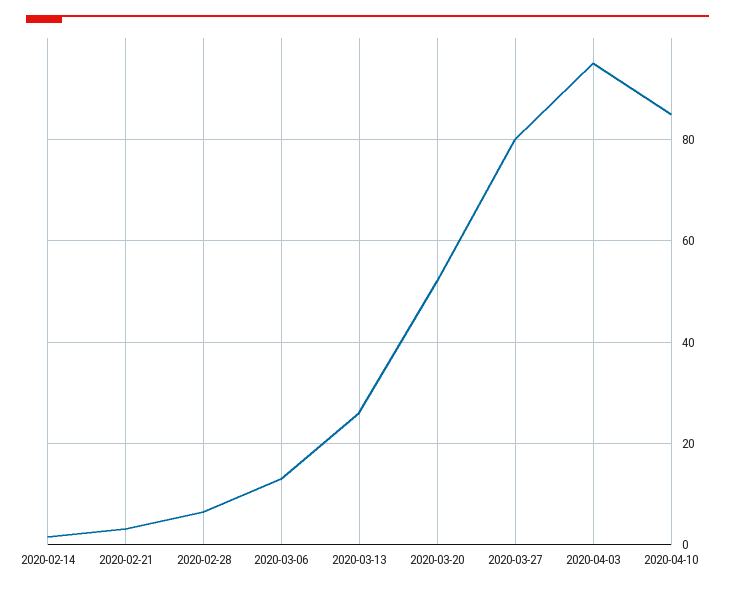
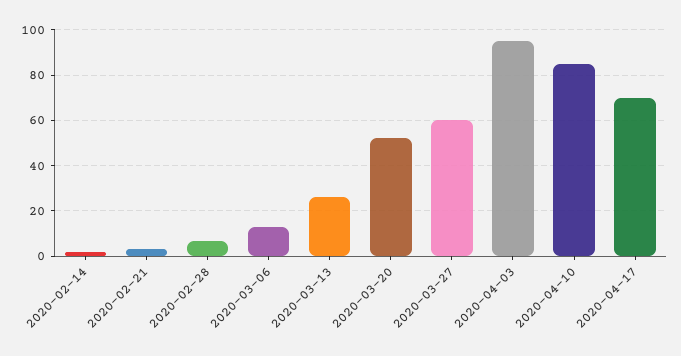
2020-03-27: 80 -> 60
2020-04-17: none -> 70

